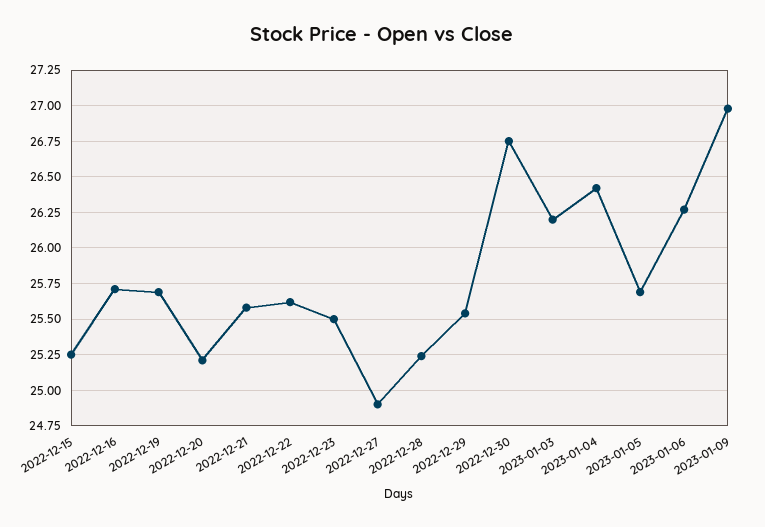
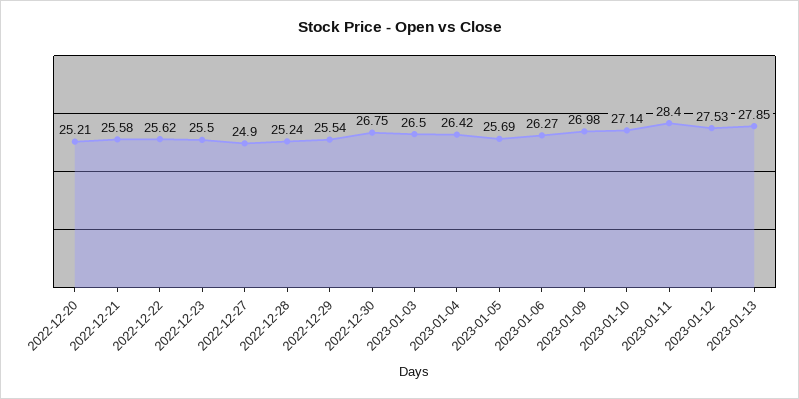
2022-12-15: 25.25 -> none
2022-12-16: 25.7 -> none
2022-12-19: 25.7 -> none
2023-01-03: 26.2 -> 26.5
2023-01-10: none -> 27.14
2023-01-11: none -> 28.4
2023-01-12: none -> 27.53
2023-01-13: none -> 27.85

